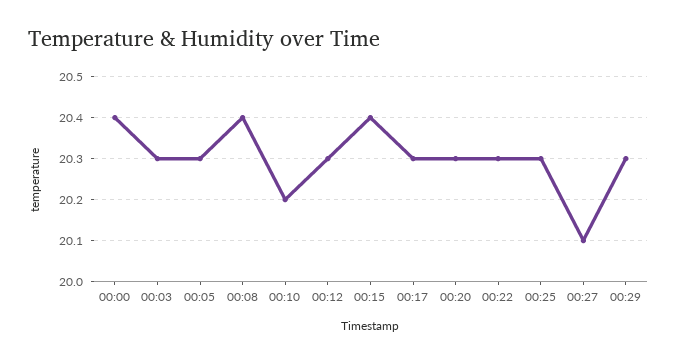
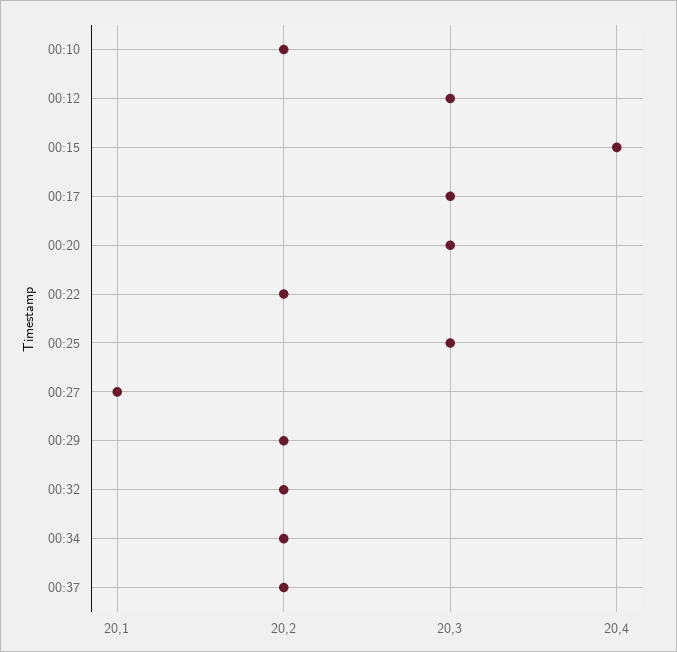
00:00: 20.4 -> none
00:03: 20.3 -> none
00:05: 20.3 -> none
00:08: 20.4 -> none
00:22: 20.3 -> 20.2
00:29: 20.3 -> 20.2
00:32: none -> 20.2
00:34: none -> 20.2
00:37: none -> 20.2

